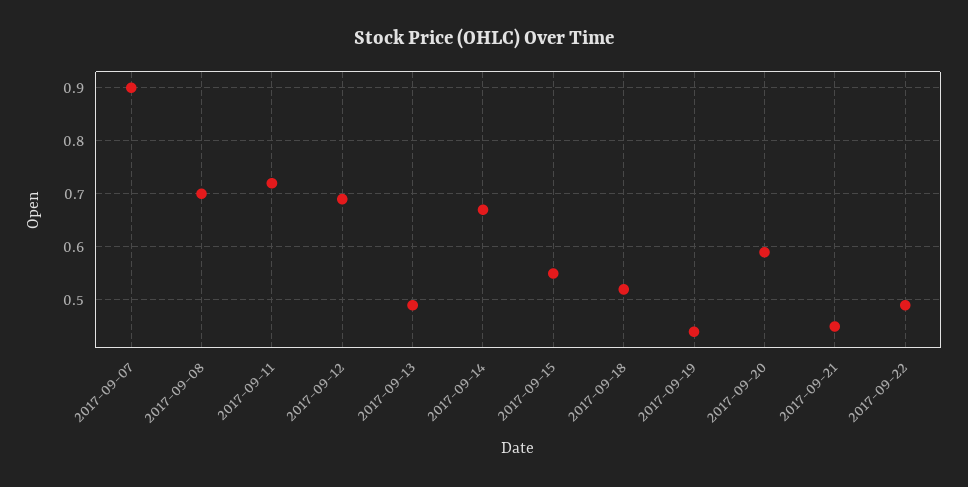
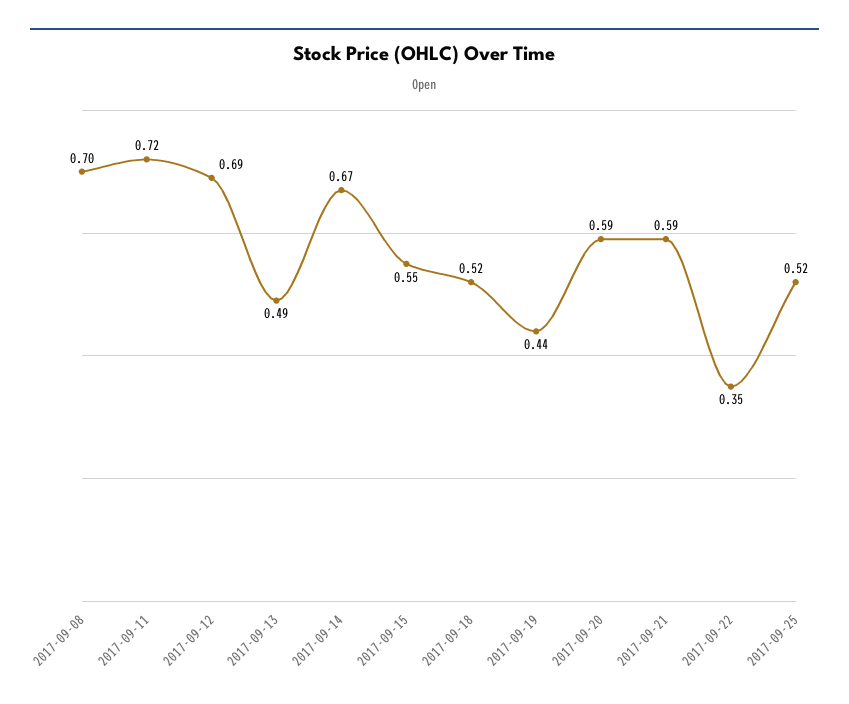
2017-09-07: 0.9 -> none
2017-09-21: 0.45 -> 0.59
2017-09-22: 0.5 -> 0.35
2017-09-25: none -> 0.52

